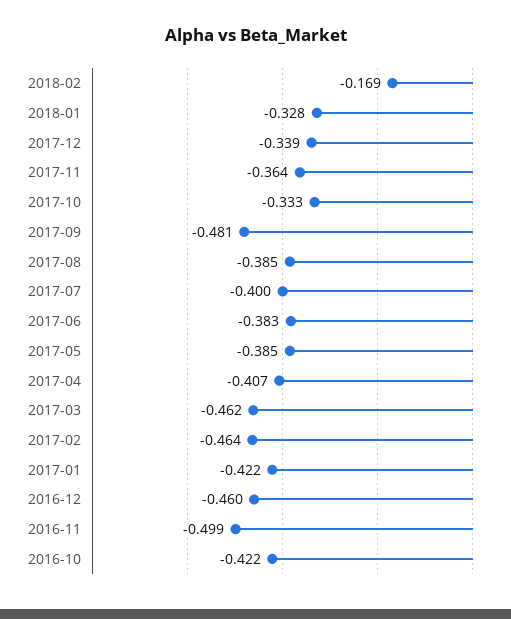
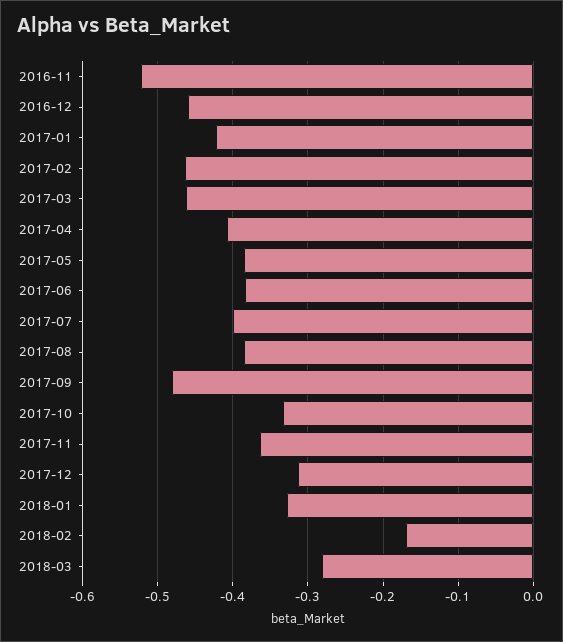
2017-12: -0.339 -> -0.31
2016-11: -0.499 -> -0.52
2016-10: -0.422 -> none
2018-03: none -> -0.28

